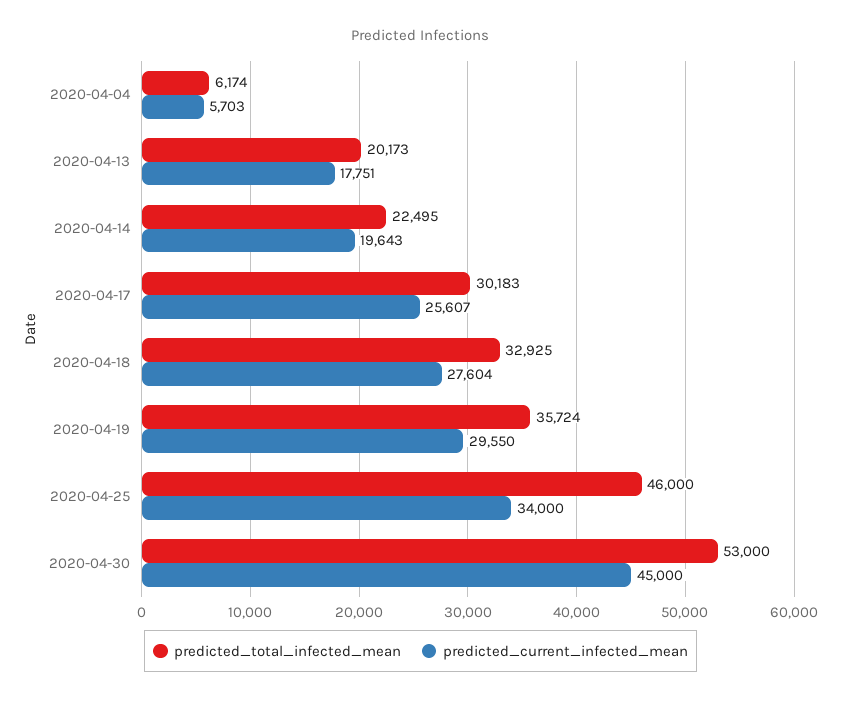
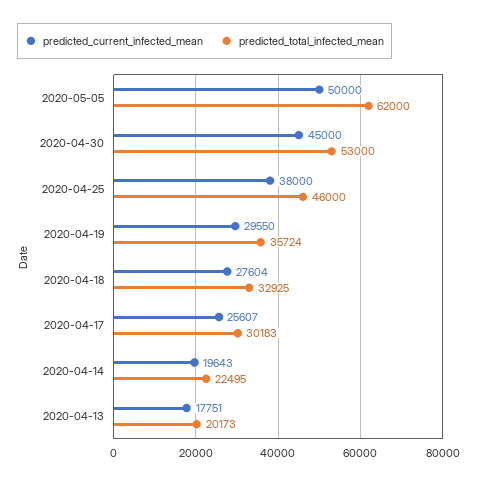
predicted_total_infected_mean, 2020-04-04: 6174 -> none
predicted_current_infected_mean, 2020-04-04: 5703 -> none
predicted_current_infected_mean, 2020-04-25: 34000 -> 38000
predicted_current_infected_mean, 2020-05-05: none -> 50000
predicted_total_infected_mean, 2020-05-05: none -> 62000

